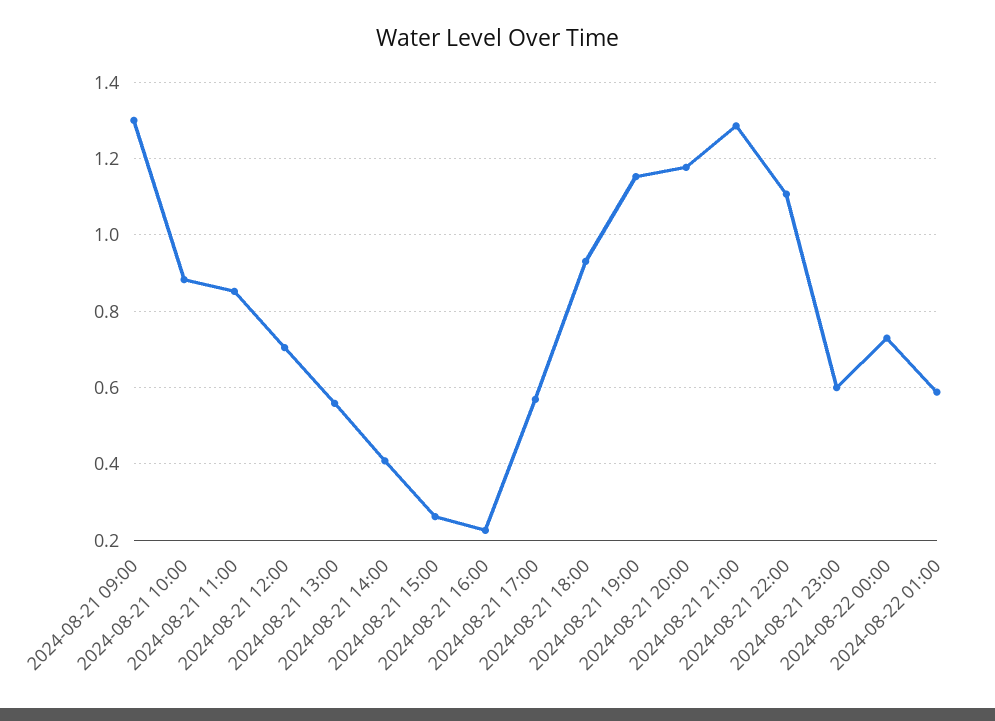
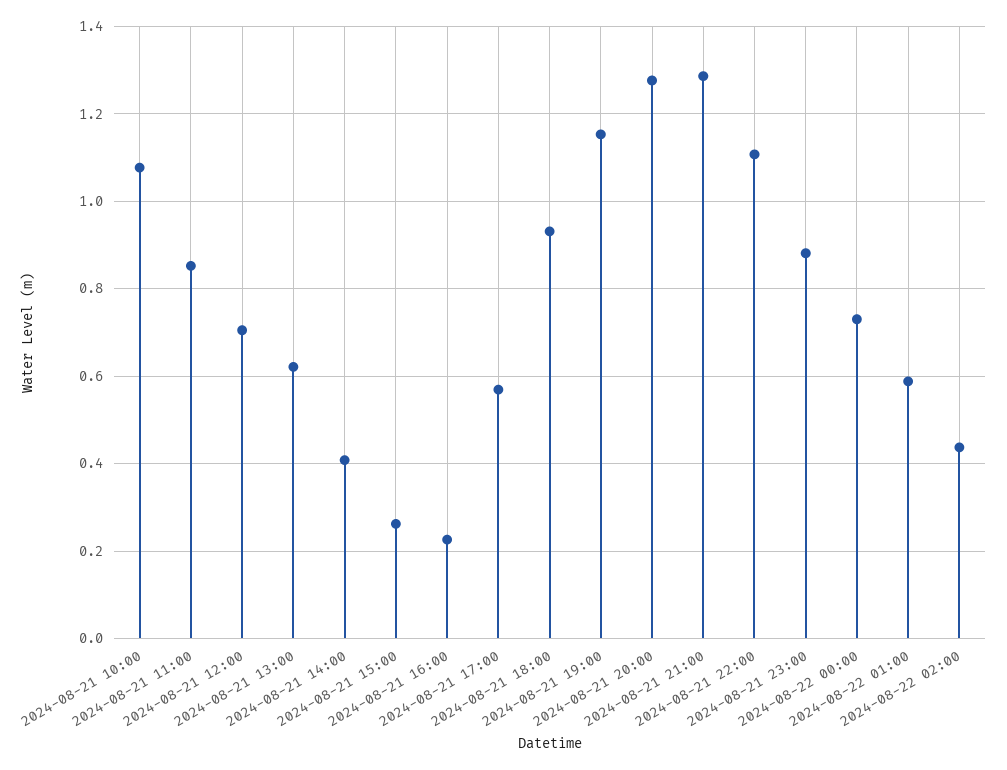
2024-08-21 09:00: 1.3 -> none
2024-08-21 10:00: 0.88 -> 1.08
2024-08-21 13:00: 0.56 -> 0.62
2024-08-21 20:00: 1.18 -> 1.28
2024-08-21 23:00: 0.6 -> 0.88
2024-08-22 02:00: none -> 0.44

